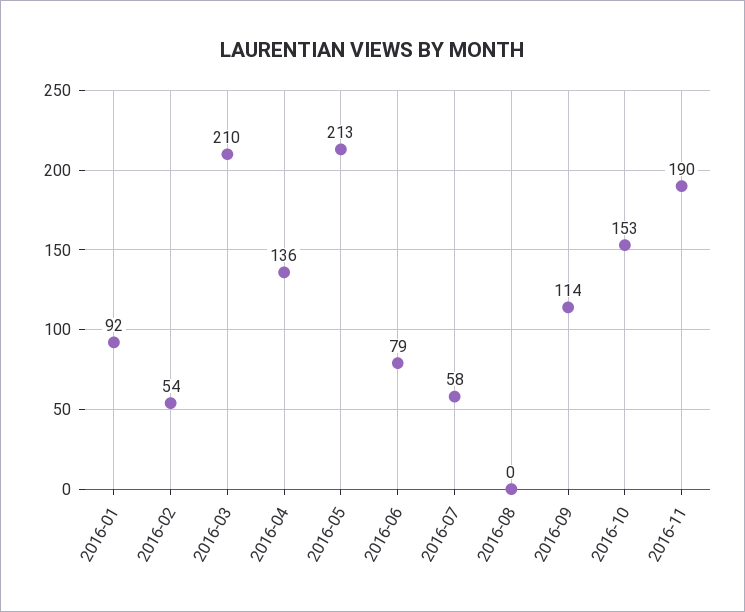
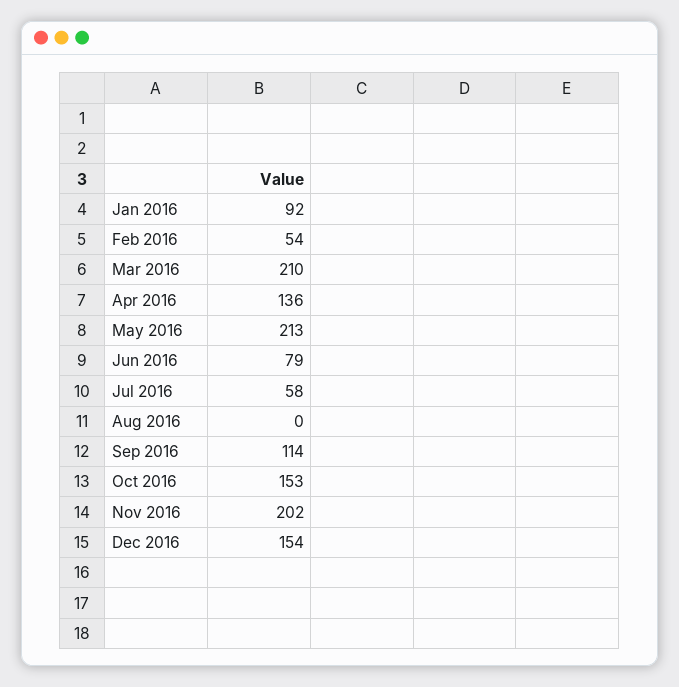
2016-11: 190 -> 202
Dec 2016: none -> 154

